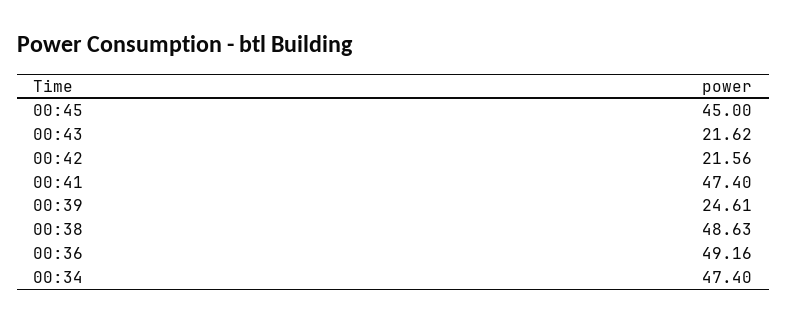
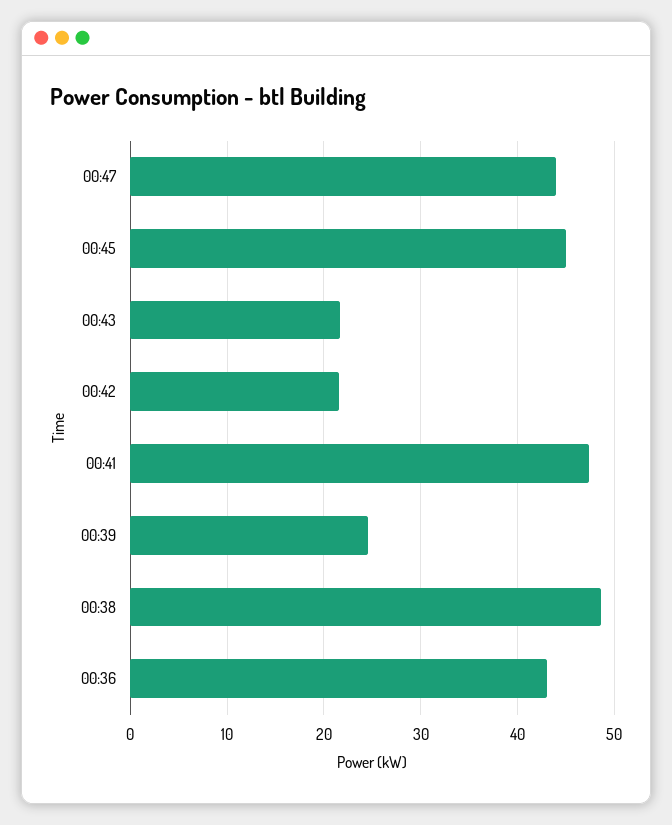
00:36: 49.16 -> 43
00:34: 47.4 -> none
00:47: none -> 44

